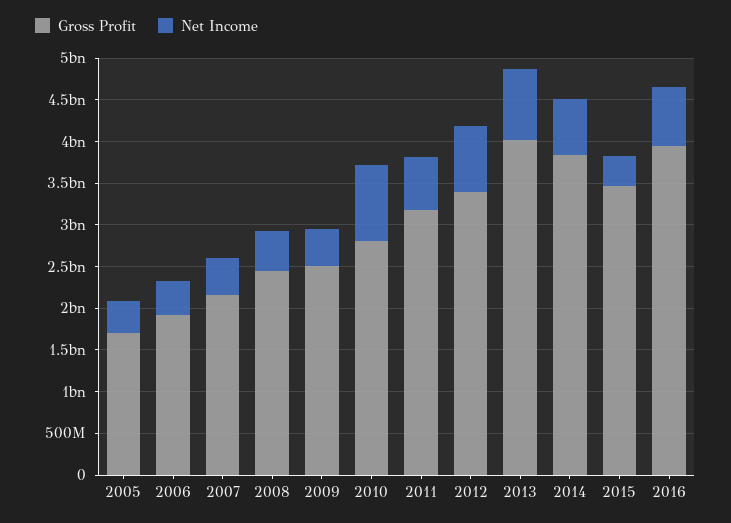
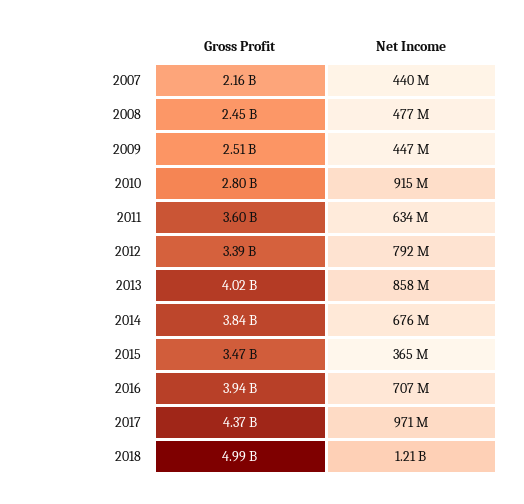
Gross Profit, 2005: 1700000000 -> none
Net Income, 2005: 400000000 -> none
Gross Profit, 2006: 1900000000 -> none
Net Income, 2006: 400000000 -> none
Gross Profit, 2011: 3200000000 -> 3600000000
Gross Profit, 2017: none -> 4370000000
Net Income, 2017: none -> 971000000
Gross Profit, 2018: none -> 4990000000
Net Income, 2018: none -> 1210000000

